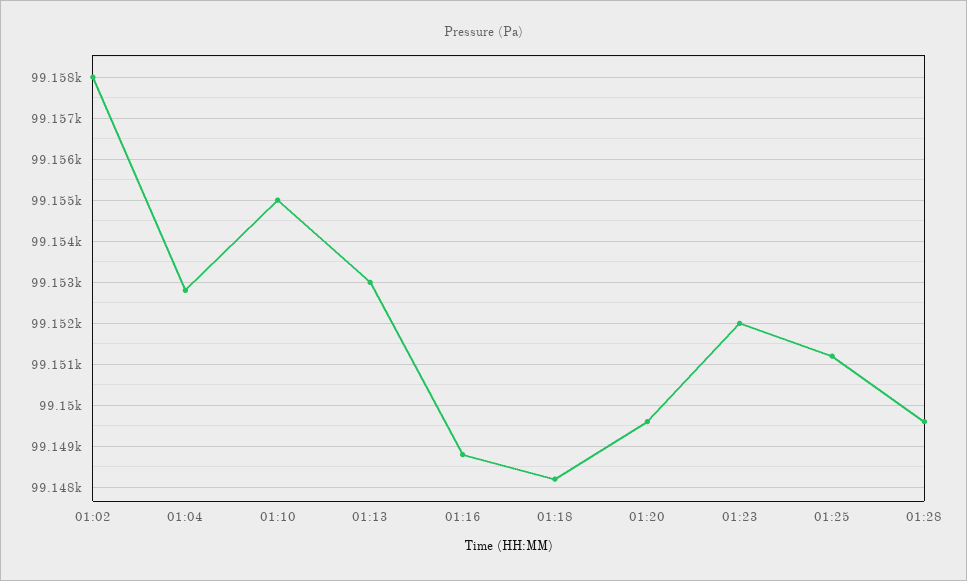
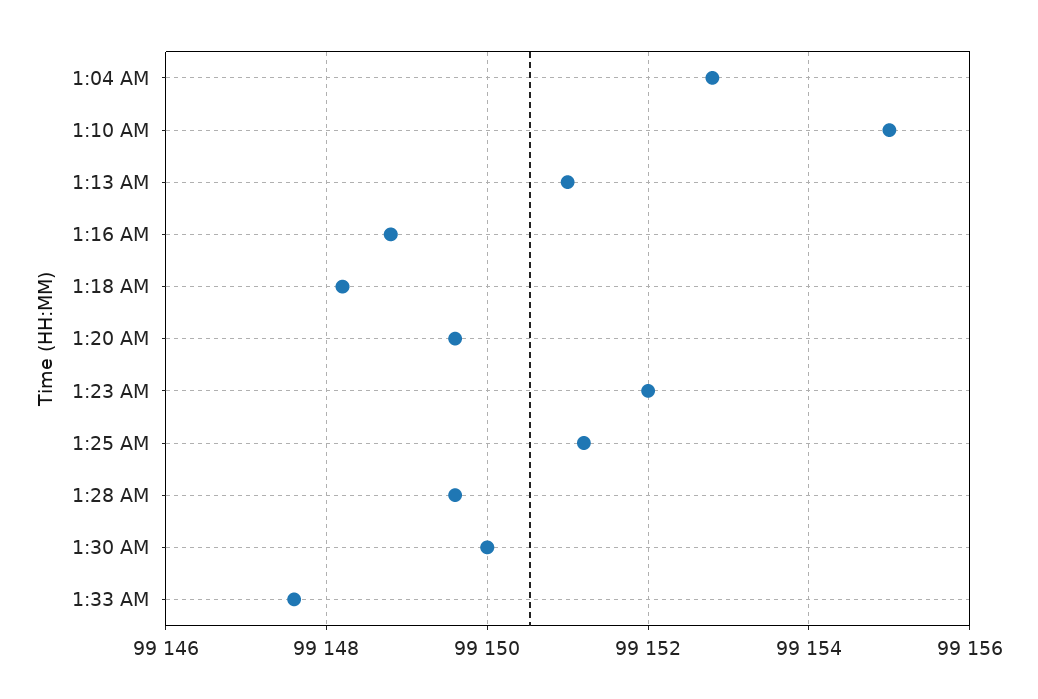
01:02: 99158 -> none
01:13: 99153 -> 99151
1:30 AM: none -> 99150
1:33 AM: none -> 99147.5

